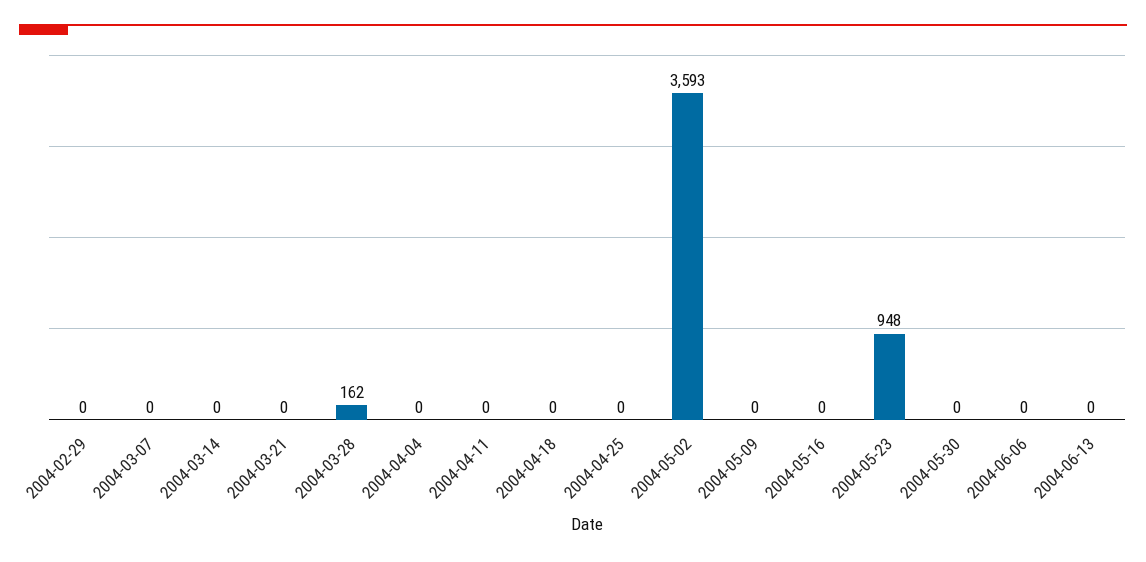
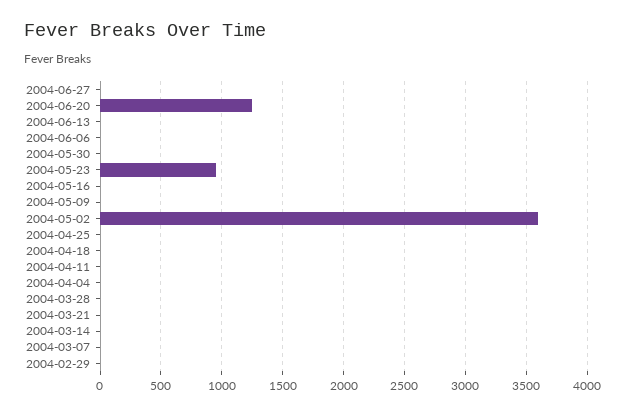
2004-03-28: 162 -> 0
2004-06-27: none -> 0
2004-06-20: none -> 1250

